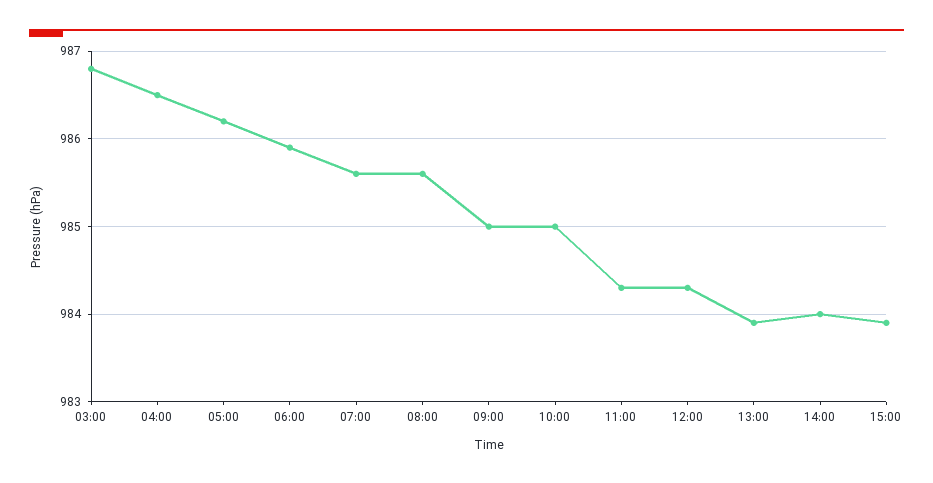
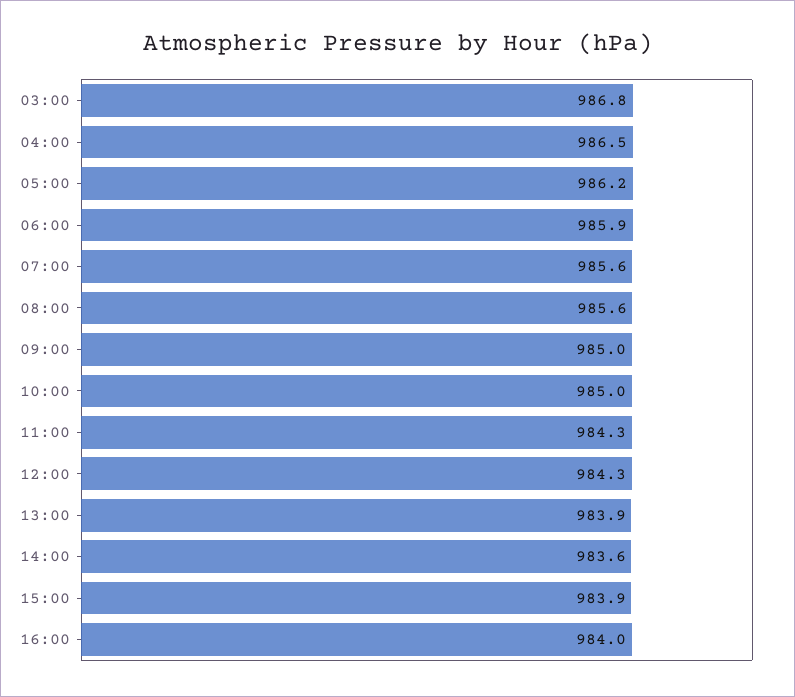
14:00: 984 -> 983.6
16:00: none -> 984

